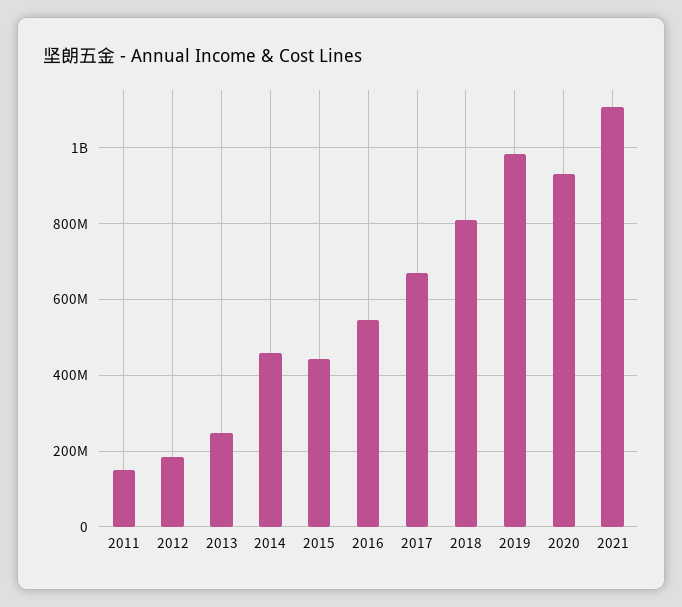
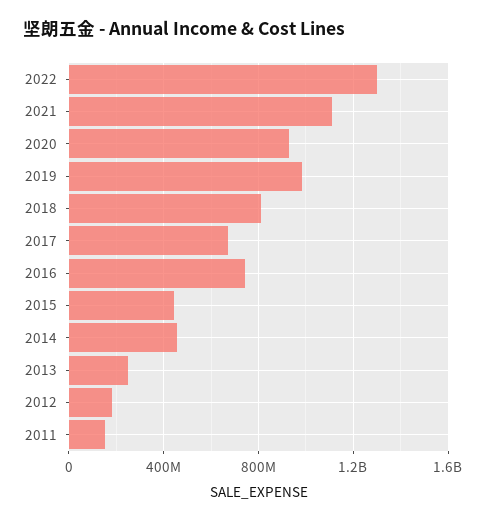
2016: 540000000 -> 750000000
2022: none -> 1300000000

